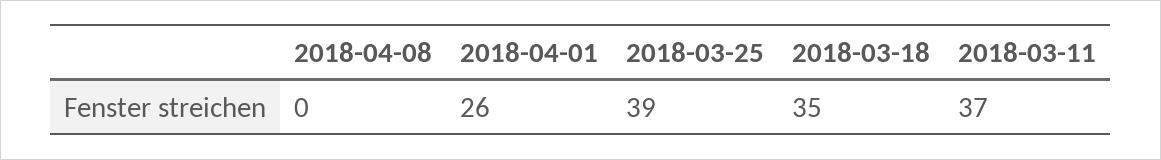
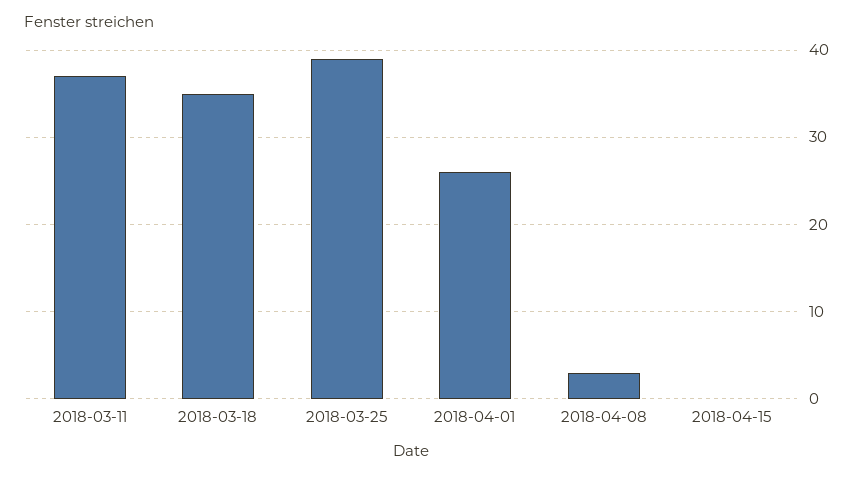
2018-04-08: 0 -> 3
2018-04-15: none -> 0

